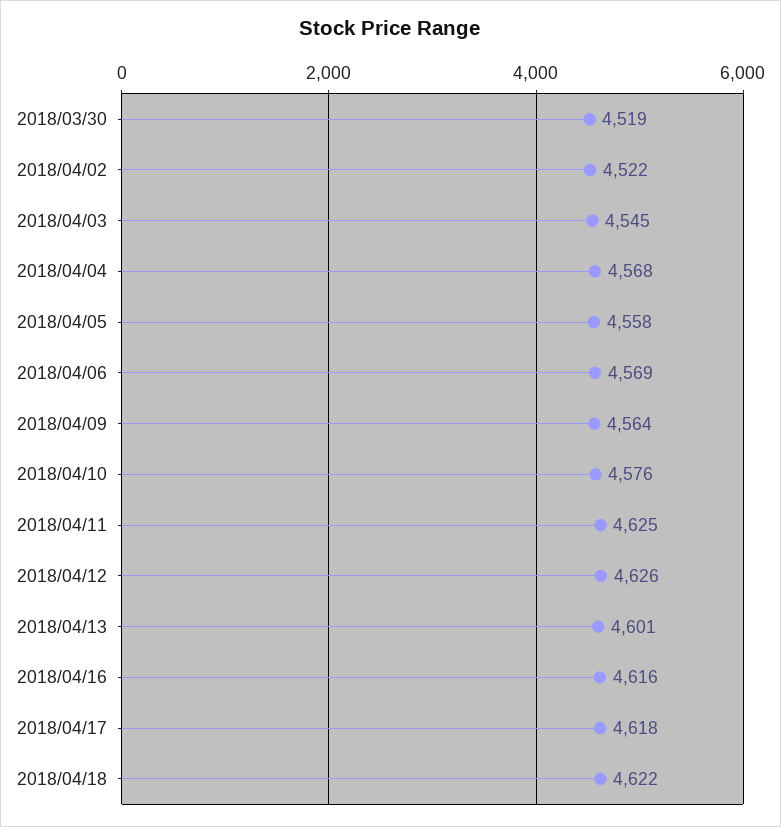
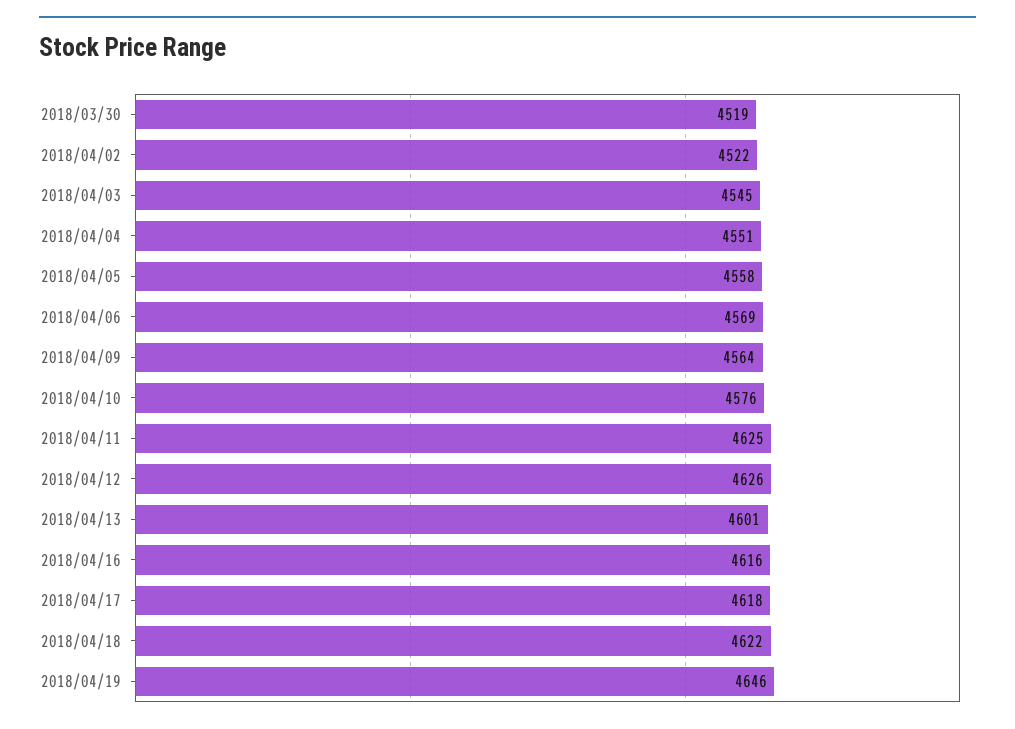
2018/04/04: 4568 -> 4551
2018/04/19: none -> 4646

